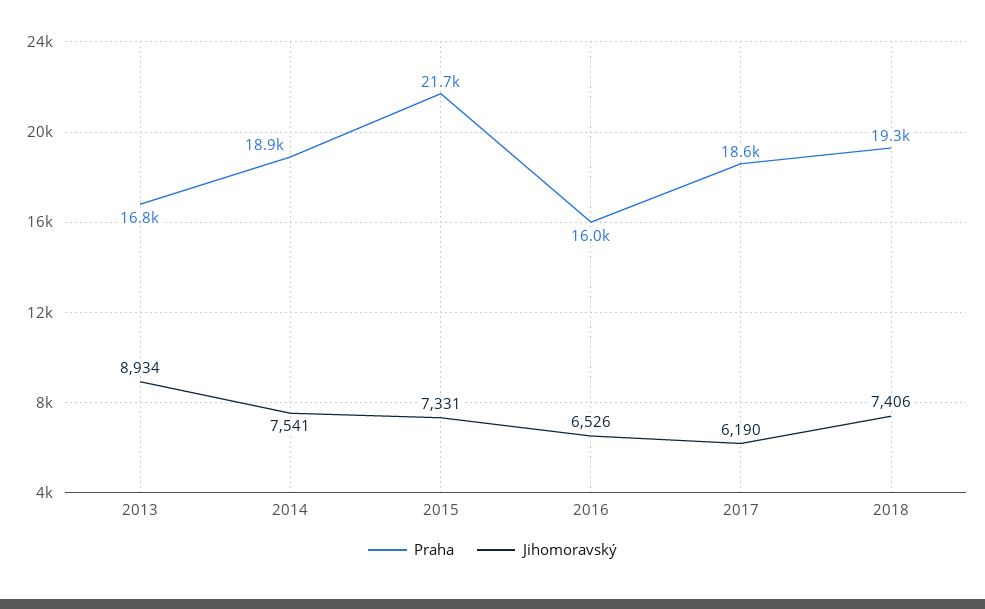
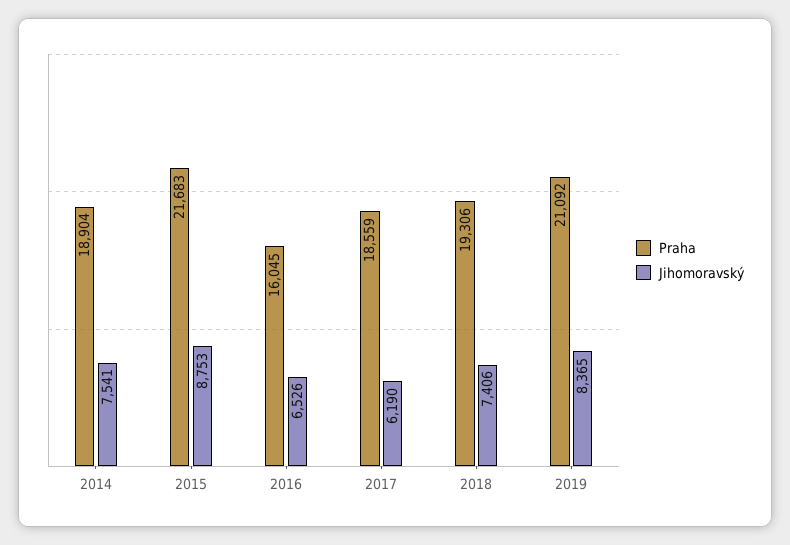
Praha, 2013: 16800 -> none
Jihomoravský, 2013: 8934 -> none
Jihomoravský, 2015: 7331 -> 8753
Praha, 2019: none -> 21092
Jihomoravský, 2019: none -> 8365

